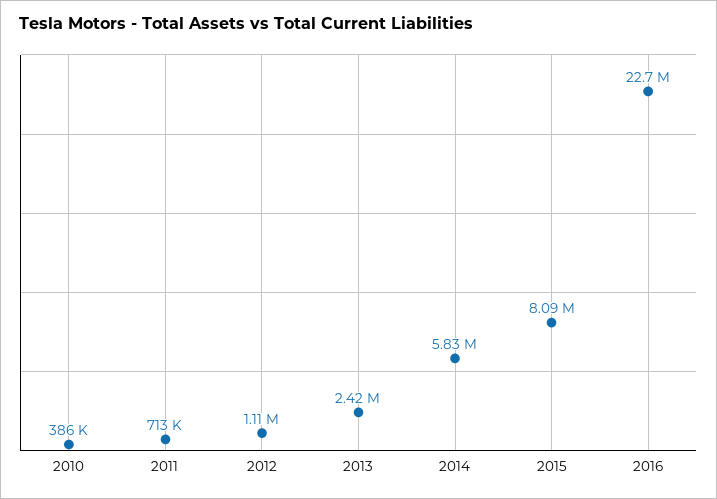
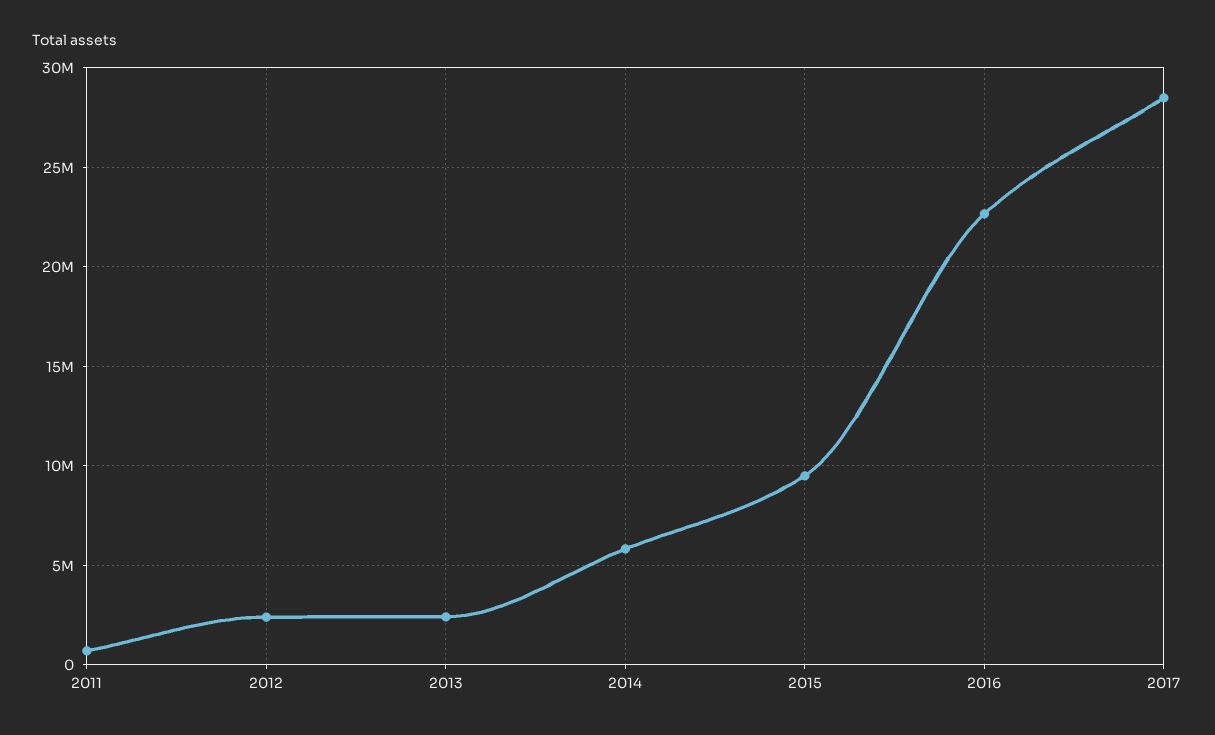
2010: 386000 -> none
2012: 1110000 -> 2500000
2015: 8090000 -> 9500000
2017: none -> 28500000

